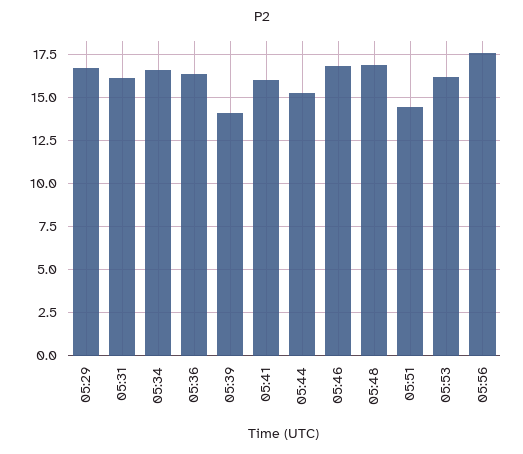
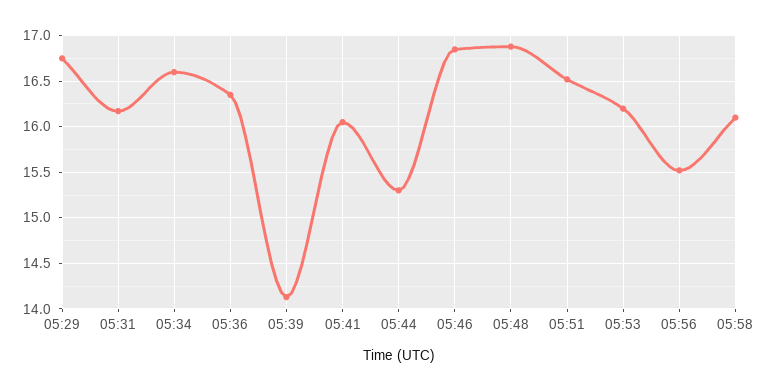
05:51: 14.5 -> 16.5
05:56: 17.5 -> 15.5
05:58: none -> 16.1

